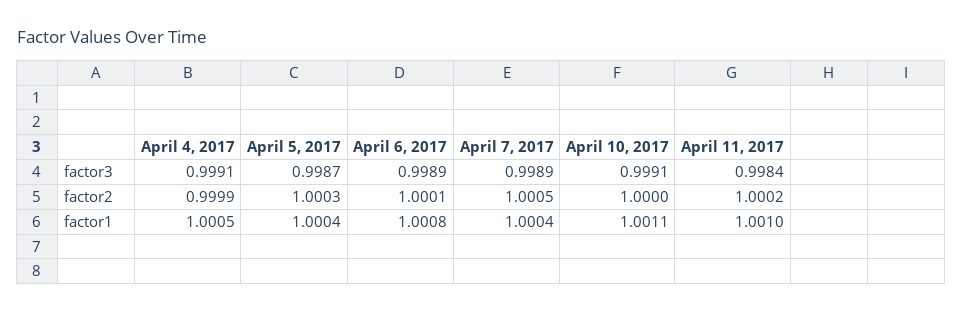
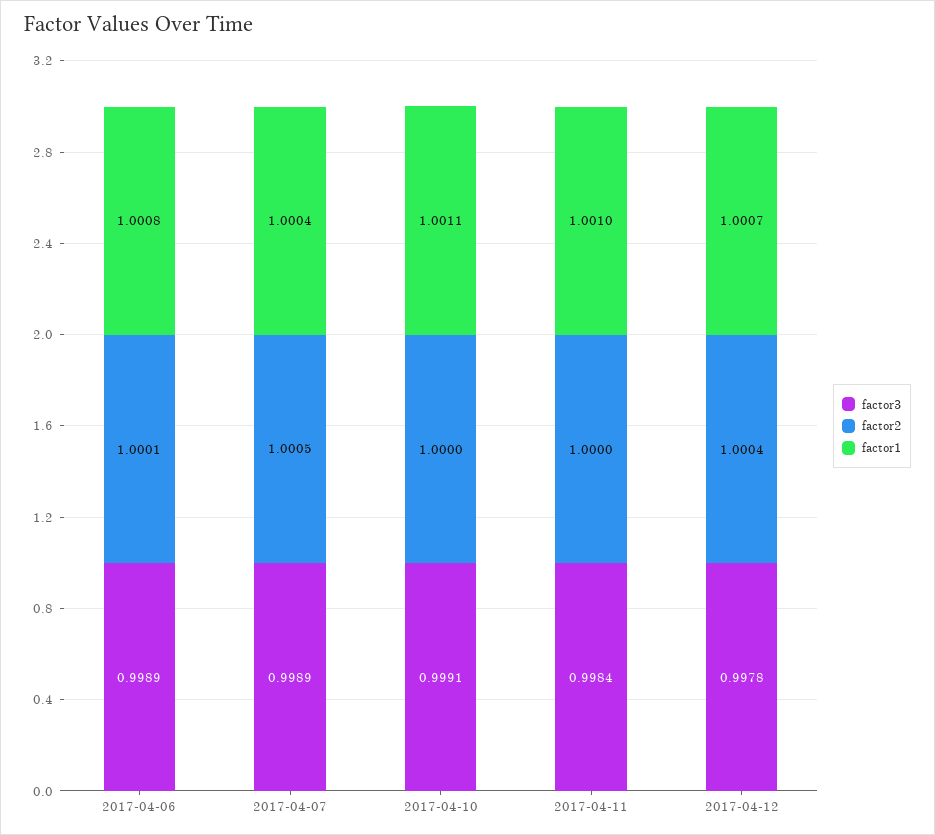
factor3, April 4, 2017: 0.9991 -> none
factor3, April 5, 2017: 0.9987 -> none
factor2, April 4, 2017: 0.9999 -> none
factor2, April 5, 2017: 1.0003 -> none
factor2, April 11, 2017: 1.0002 -> 1
factor1, April 4, 2017: 1.0005 -> none
factor1, April 5, 2017: 1.0004 -> none
factor3, 2017-04-12: none -> 0.9978
factor2, 2017-04-12: none -> 1.0004
factor1, 2017-04-12: none -> 1.0007

